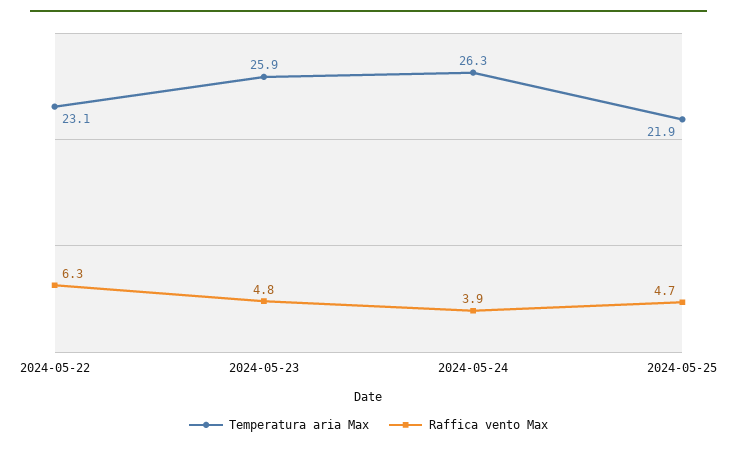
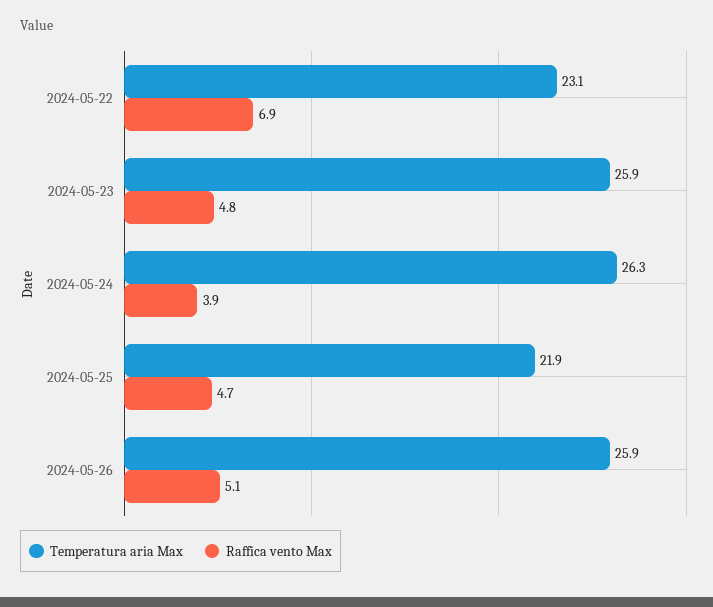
Raffica vento Max, 2024-05-22: 6.3 -> 6.9
Temperatura aria Max, 2024-05-26: none -> 25.9
Raffica vento Max, 2024-05-26: none -> 5.1

